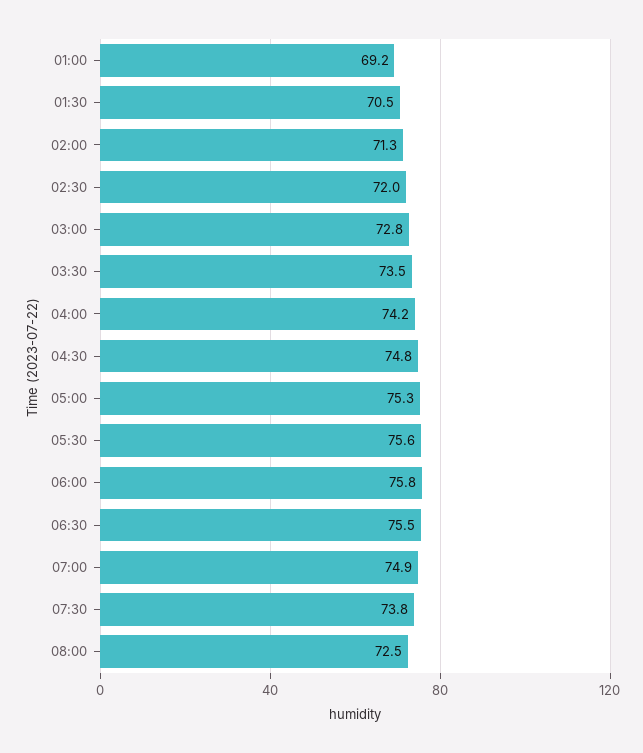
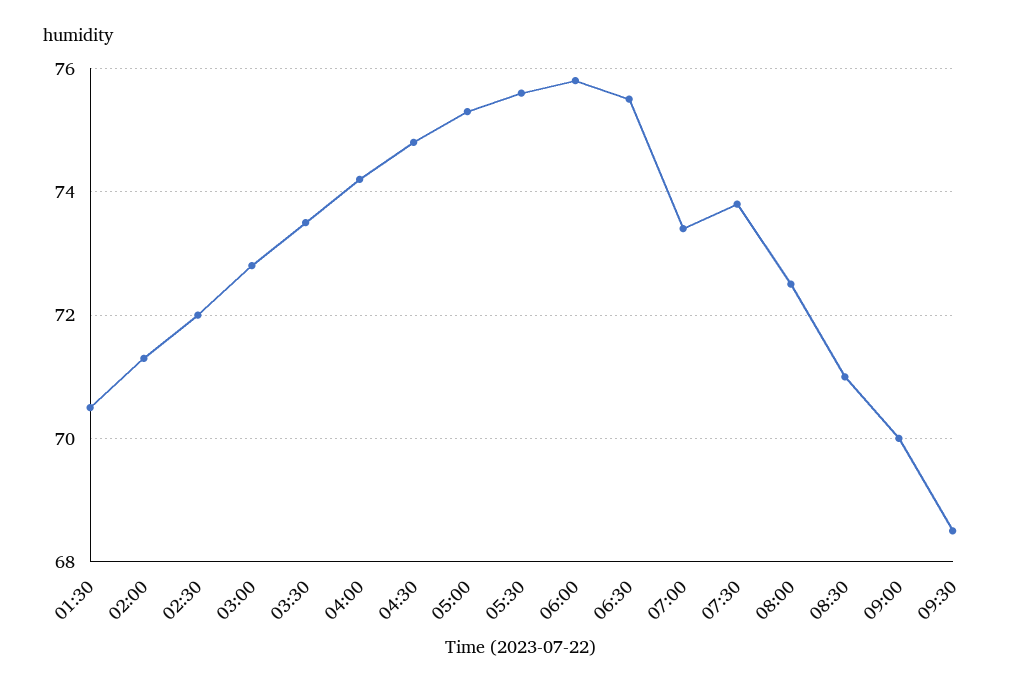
01:00: 69.2 -> none
07:00: 74.9 -> 73.5
08:30: none -> 71
09:00: none -> 70
09:30: none -> 68.5

